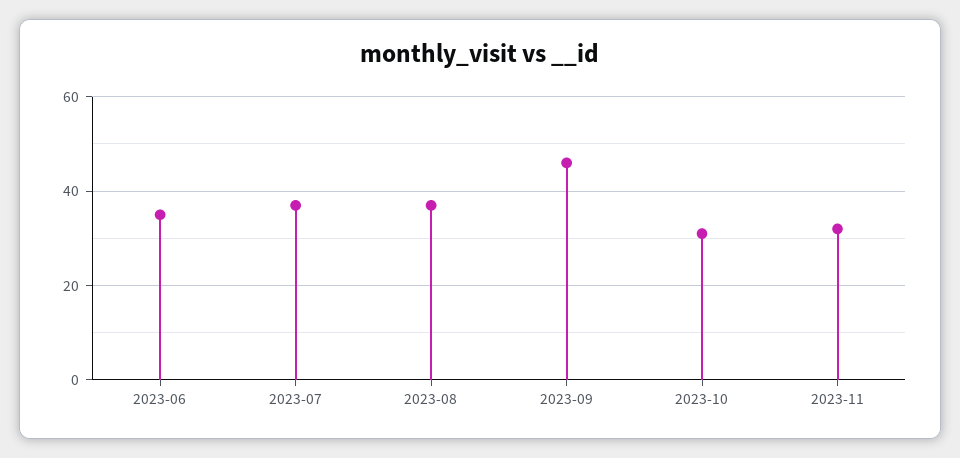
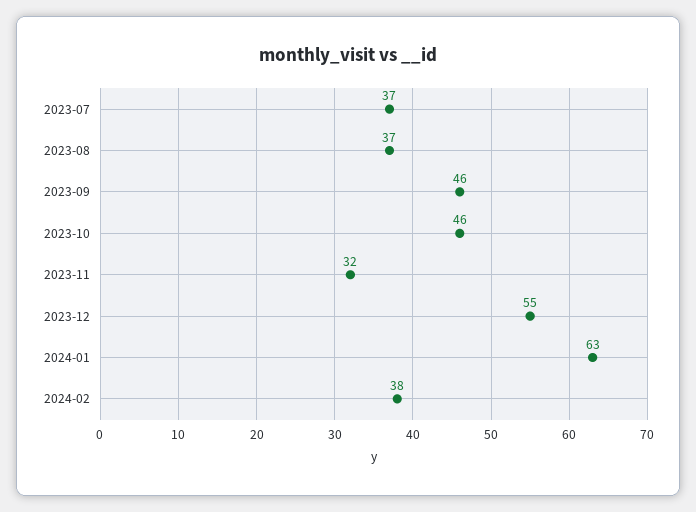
2023-06: 35 -> none
2023-10: 30 -> 46
2023-12: none -> 55
2024-01: none -> 63
2024-02: none -> 38

